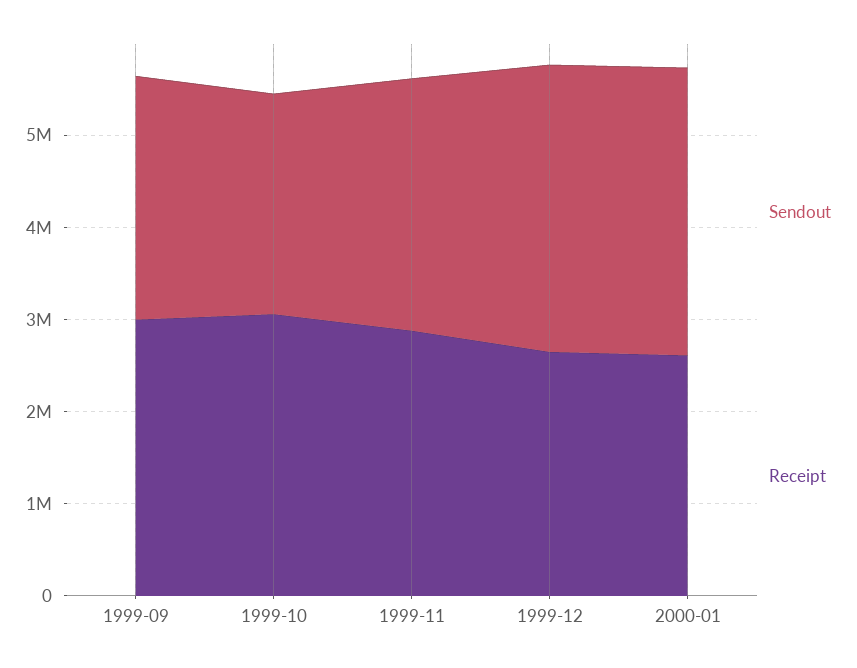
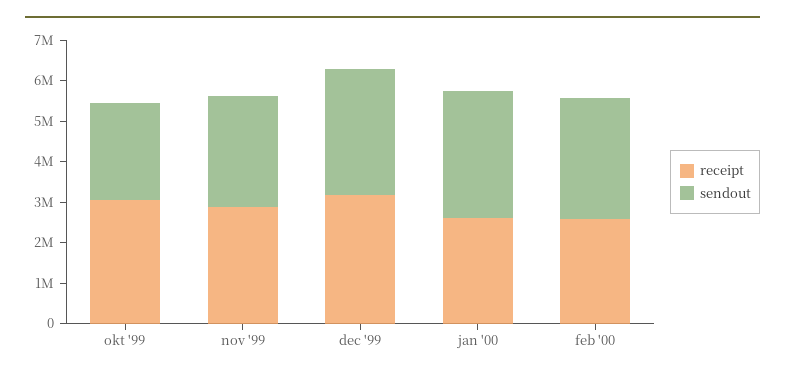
Sendout, 1999-09: 2600000 -> none
Receipt, 1999-09: 3000000 -> none
Receipt, 1999-12: 2600000 -> 3200000
Receipt, feb '00: none -> 2600000
Sendout, feb '00: none -> 3000000

